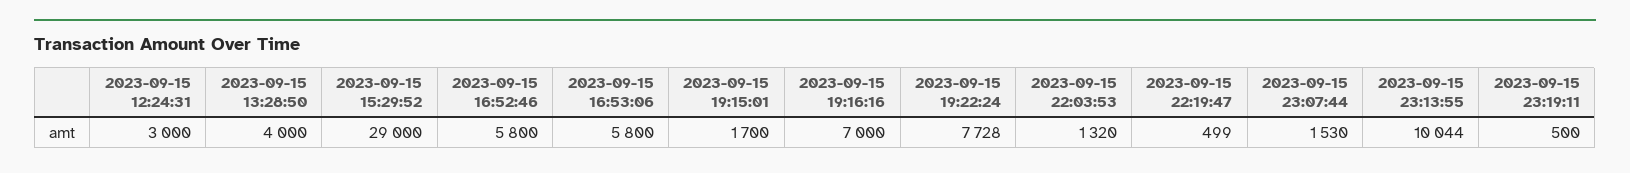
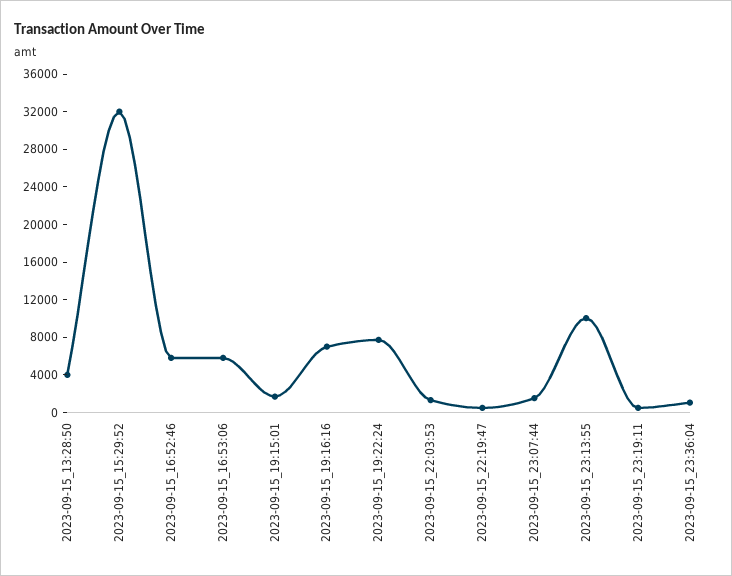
2023-09-15 12:24:31: 3000 -> none
2023-09-15 15:29:52: 29000 -> 32000
2023-09-15_23:36:04: none -> 1000

